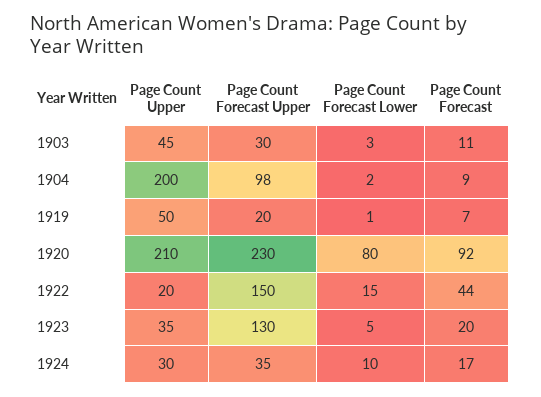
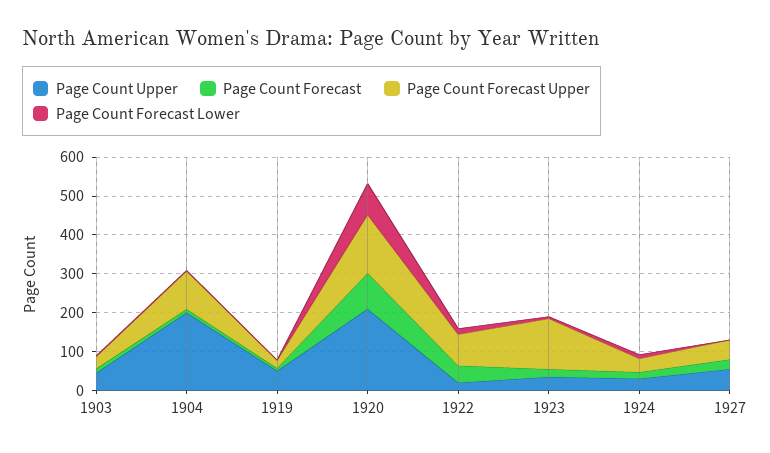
Page Count Forecast Upper, 1920: 230 -> 150
Page Count Forecast Upper, 1922: 150 -> 75
Page Count Upper, 1927: none -> 50
Page Count Forecast, 1927: none -> 25
Page Count Forecast Upper, 1927: none -> 50
Page Count Forecast Lower, 1927: none -> 0

